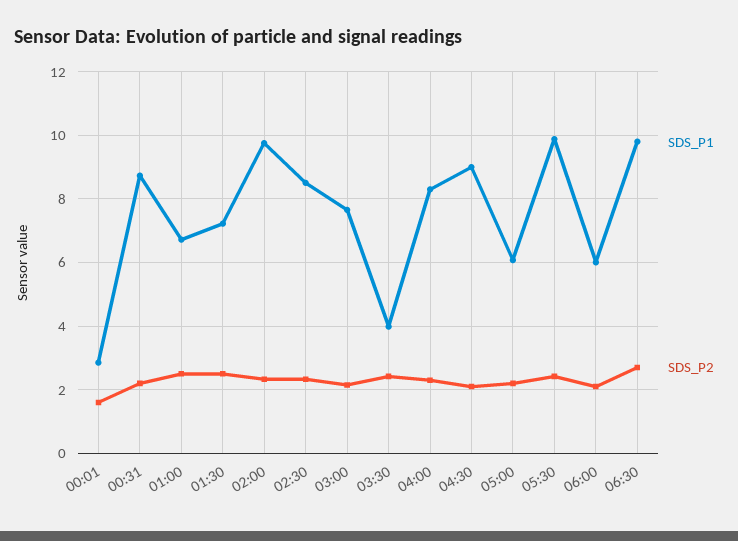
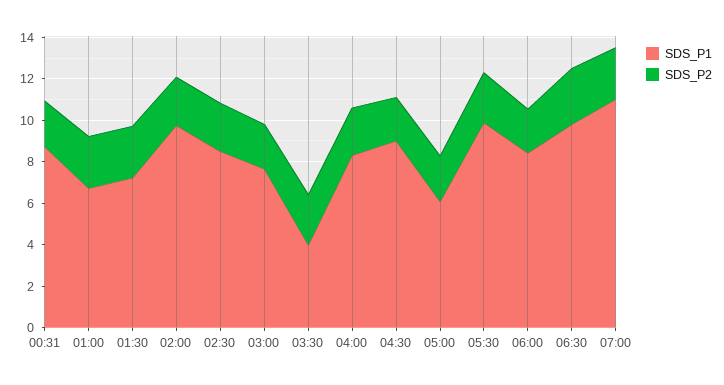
SDS_P1, 00:01: 2.8 -> none
SDS_P2, 00:01: 1.6 -> none
SDS_P1, 06:00: 6 -> 8.5
SDS_P1, 07:00: none -> 11
SDS_P2, 07:00: none -> 2.5

